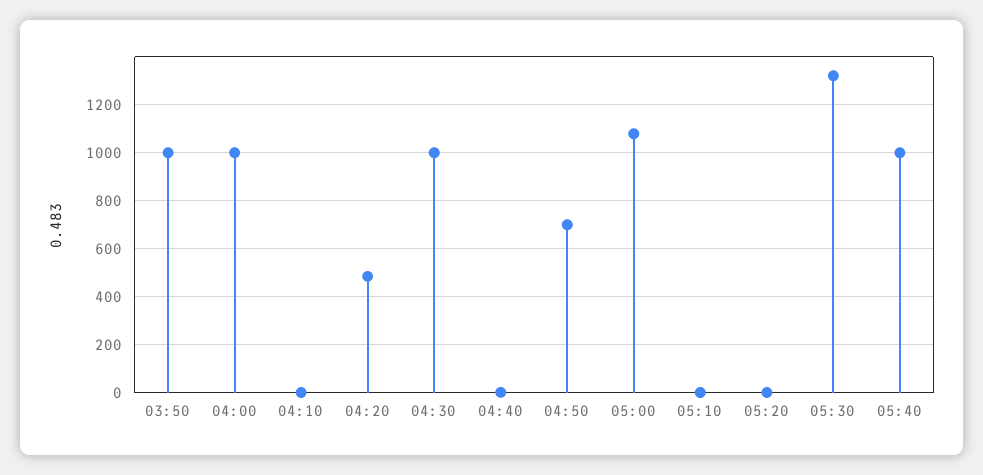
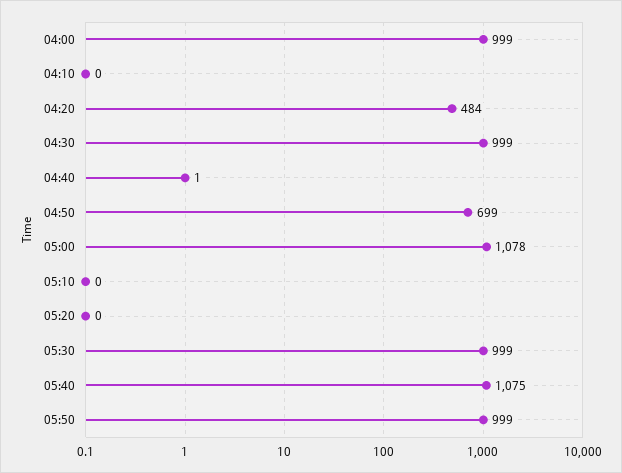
03:50: 1000 -> none
05:30: 1325 -> 999
05:40: 1000 -> 1075
05:50: none -> 999

